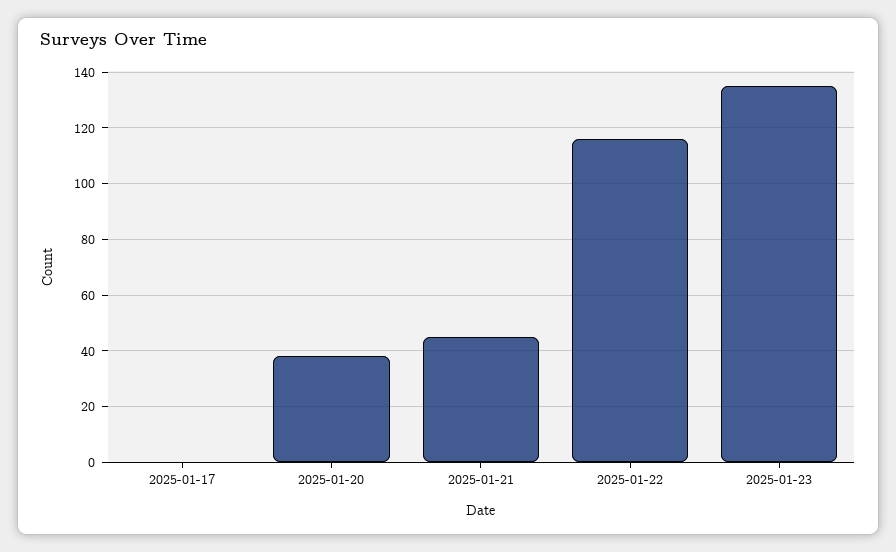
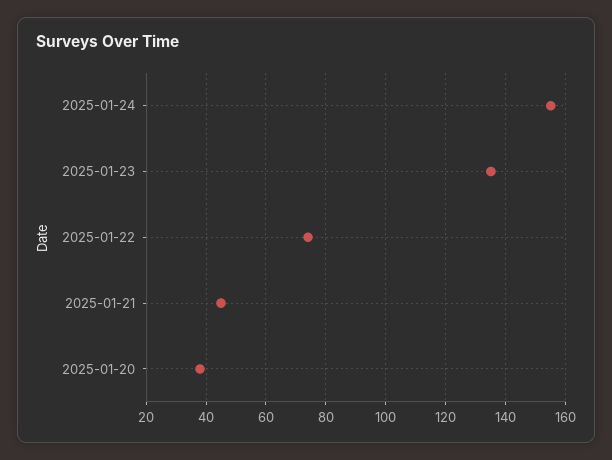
2025-01-17: 0 -> none
2025-01-22: 115 -> 75
2025-01-24: none -> 155

